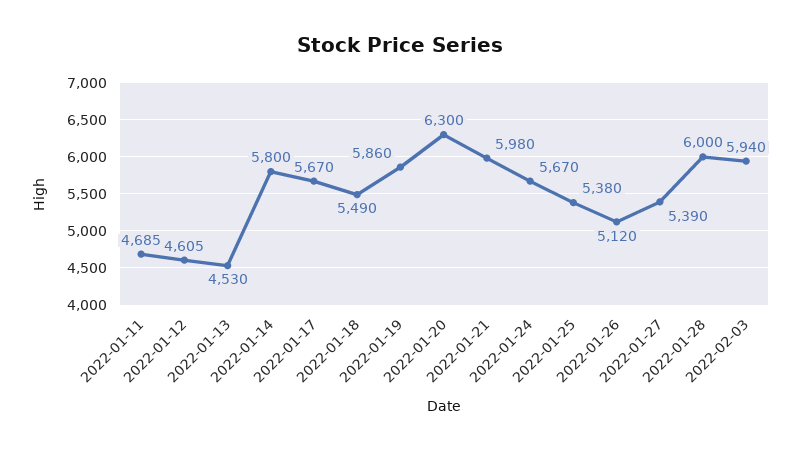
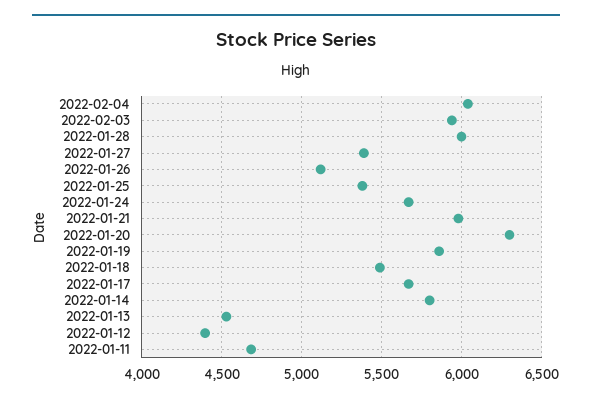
2022-01-12: 4605 -> 4400
2022-02-04: none -> 6050

